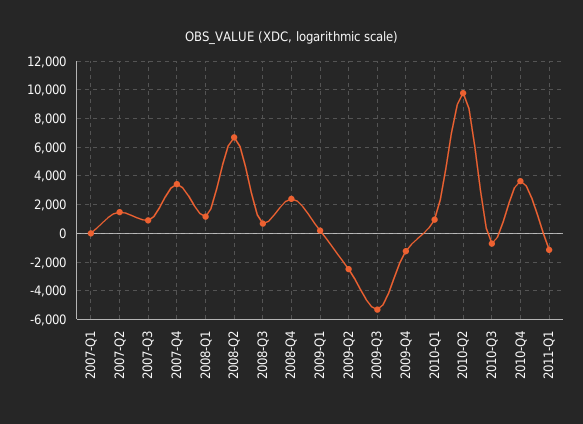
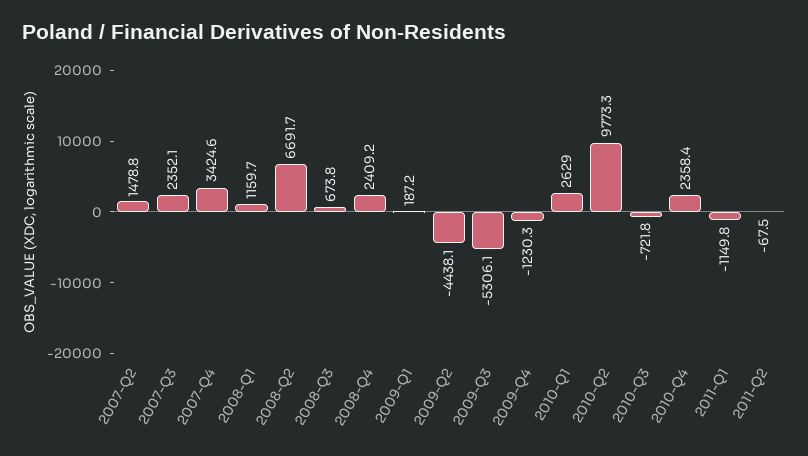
2007-Q1: 0 -> none
2007-Q3: 1000 -> 2352.1
2009-Q2: -2500 -> -4438.1
2010-Q1: 1000 -> 2629
2010-Q4: 3500 -> 2358.4
2011-Q2: none -> -67.5

